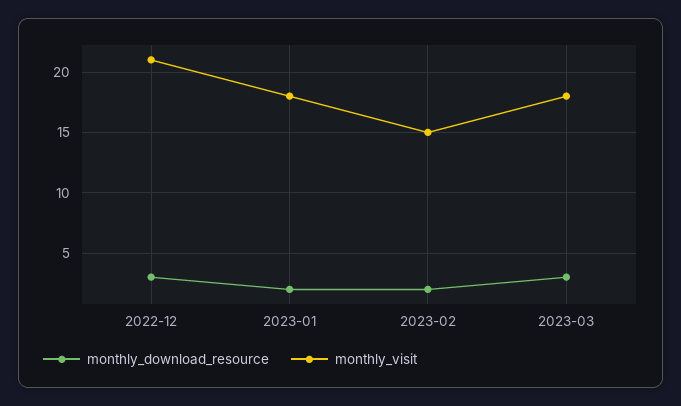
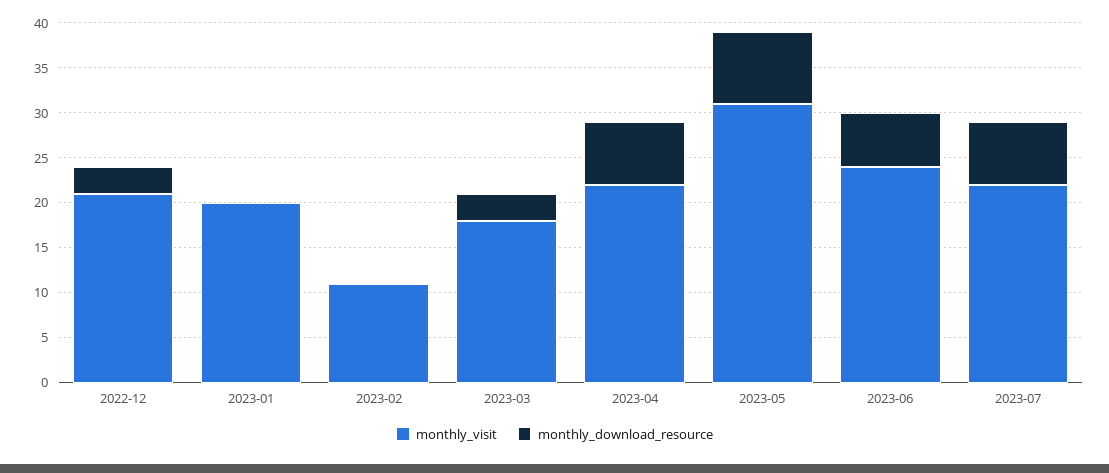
monthly_download_resource, 2023-01: 2 -> 0
monthly_visit, 2023-01: 18 -> 20
monthly_download_resource, 2023-02: 2 -> 0
monthly_visit, 2023-02: 15 -> 11
monthly_visit, 2023-04: none -> 22
monthly_download_resource, 2023-04: none -> 7
monthly_visit, 2023-05: none -> 31
monthly_download_resource, 2023-05: none -> 8
monthly_visit, 2023-06: none -> 24
monthly_download_resource, 2023-06: none -> 6
monthly_visit, 2023-07: none -> 22
monthly_download_resource, 2023-07: none -> 7

